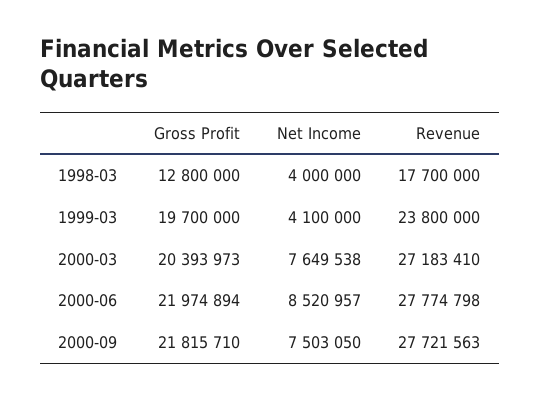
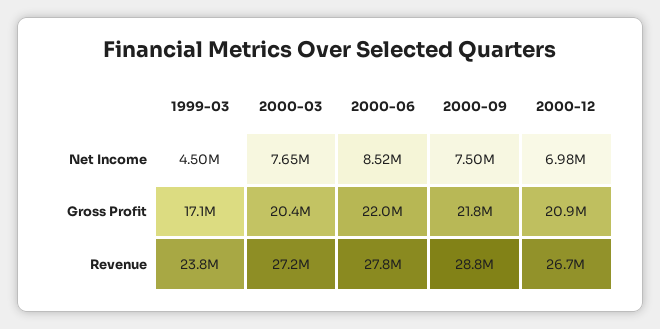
Gross Profit, 1998-03: 12800000 -> none
Net Income, 1998-03: 4000000 -> none
Revenue, 1998-03: 17700000 -> none
Gross Profit, 1999-03: 19700000 -> 17100000
Net Income, 1999-03: 4100000 -> 4500000
Revenue, 2000-09: 27721563 -> 28800000
Net Income, 2000-12: none -> 6980000
Gross Profit, 2000-12: none -> 20900000
Revenue, 2000-12: none -> 26700000

